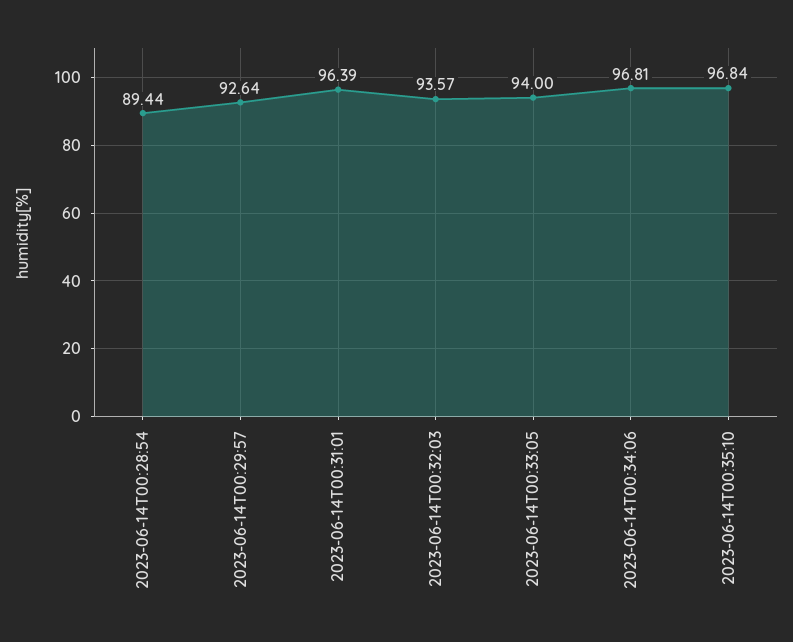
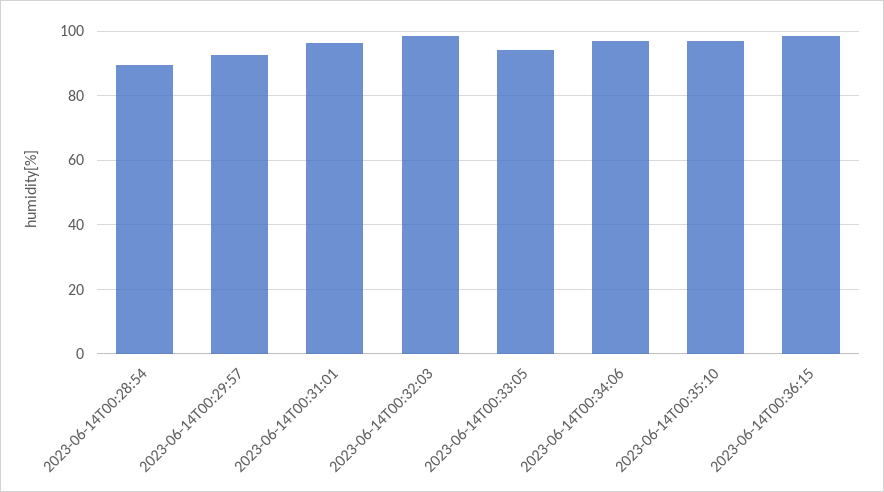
2023-06-14T00:32:03: 93.57 -> 98
2023-06-14T00:36:15: none -> 98

